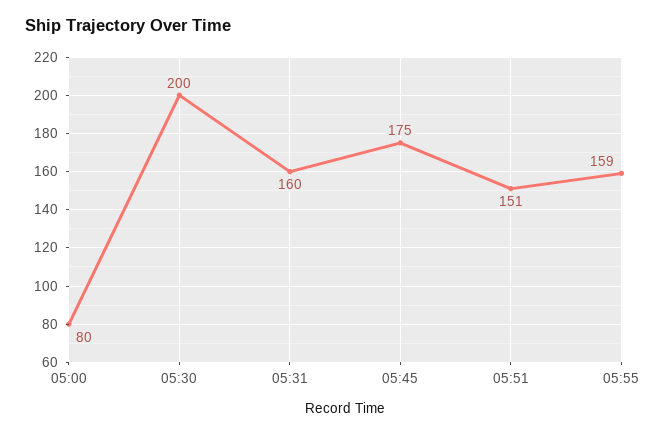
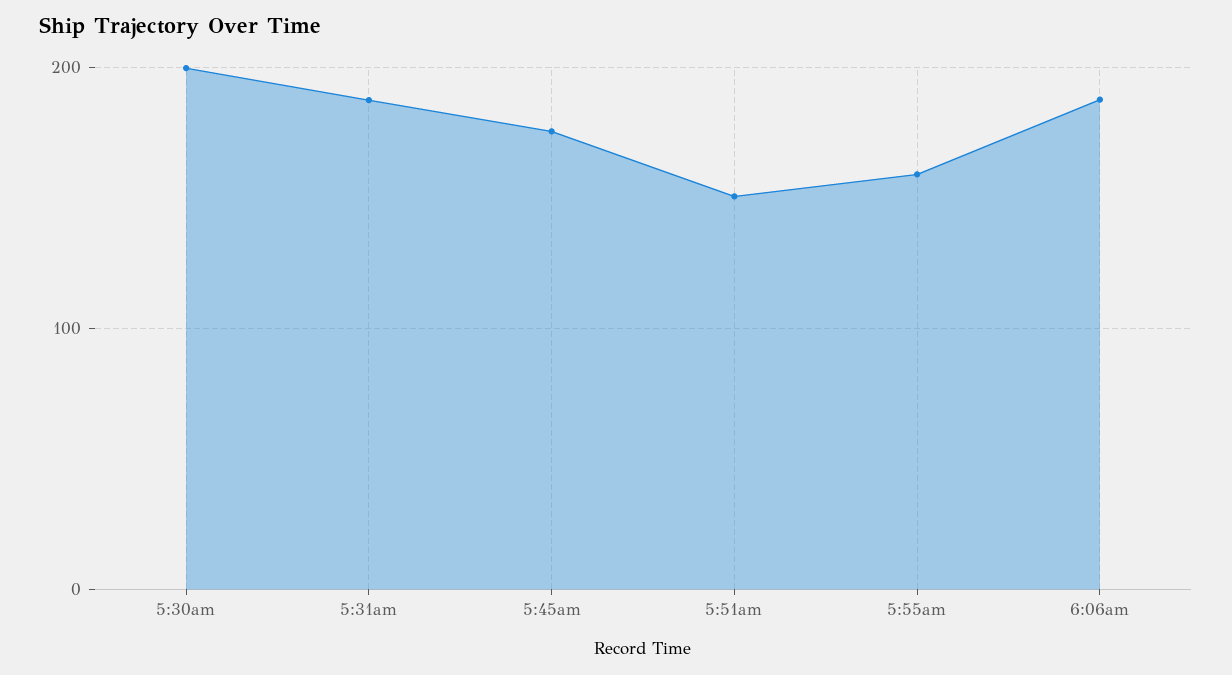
05:00: 80 -> none
05:31: 160 -> 190
6:06am: none -> 190

